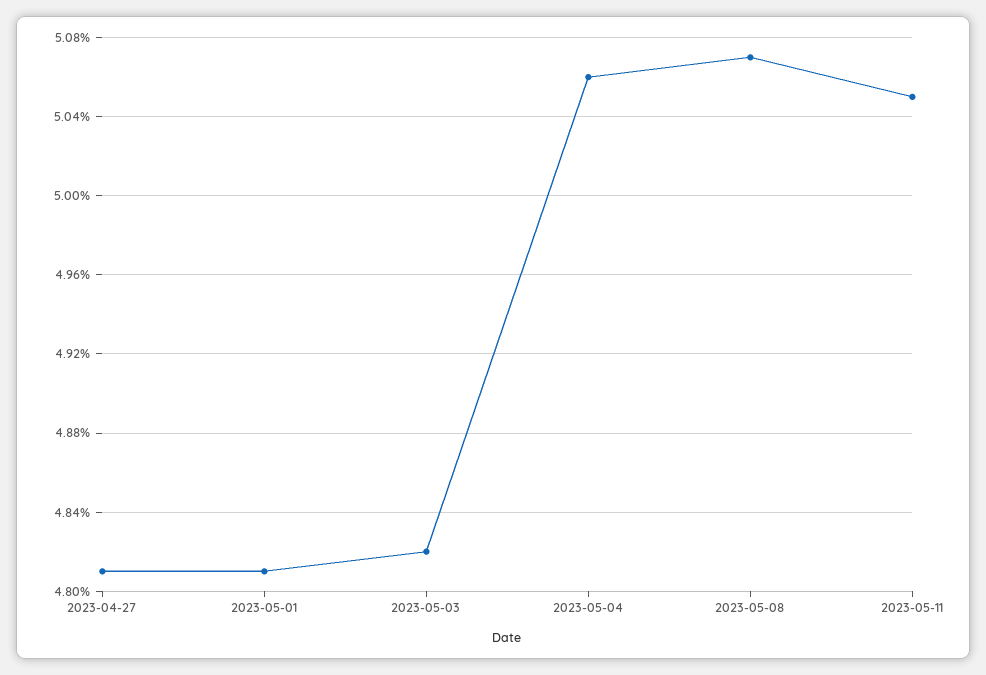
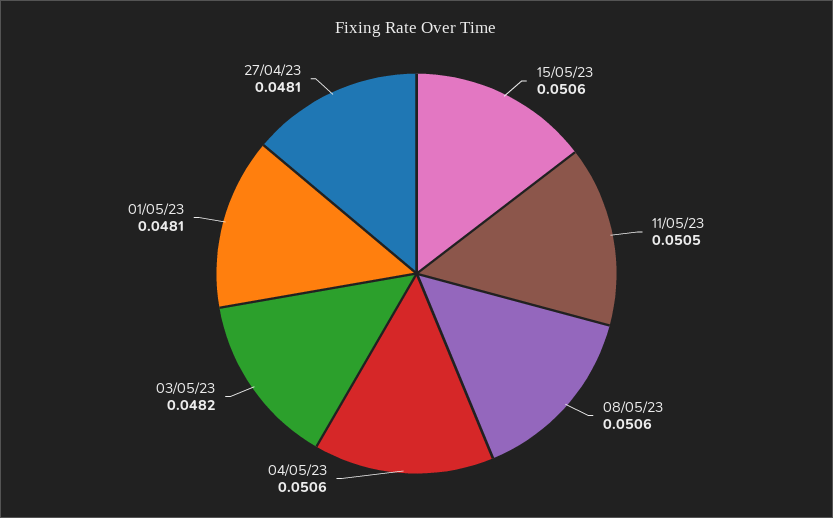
2023-05-08: 0.0507 -> 0.0506
15/05/23: none -> 0.0506

